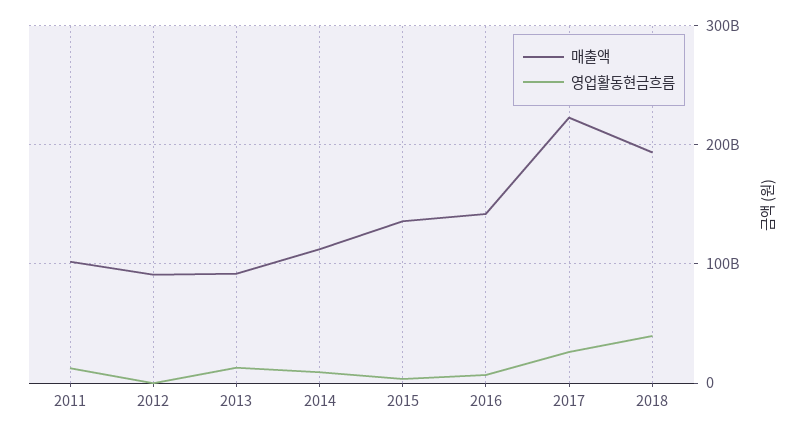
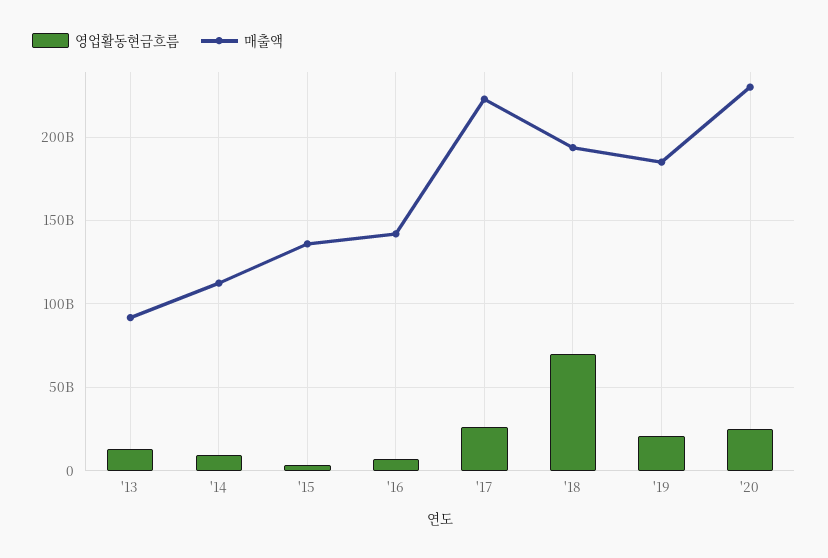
매출액, 2011: 100000000000 -> none
영업활동현금흐름, 2011: 10000000000 -> none
매출액, 2012: 90000000000 -> none
영업활동현금흐름, 2012: 0 -> none
영업활동현금흐름, 2018: 40000000000 -> 70000000000
영업활동현금흐름, '19: none -> 20000000000
매출액, '19: none -> 185000000000
영업활동현금흐름, '20: none -> 25000000000
매출액, '20: none -> 230000000000

